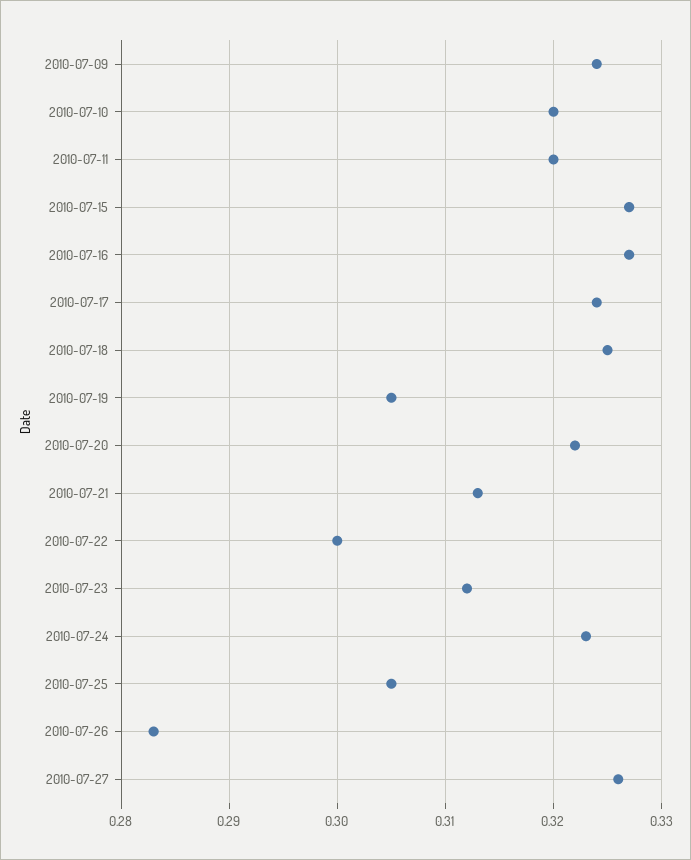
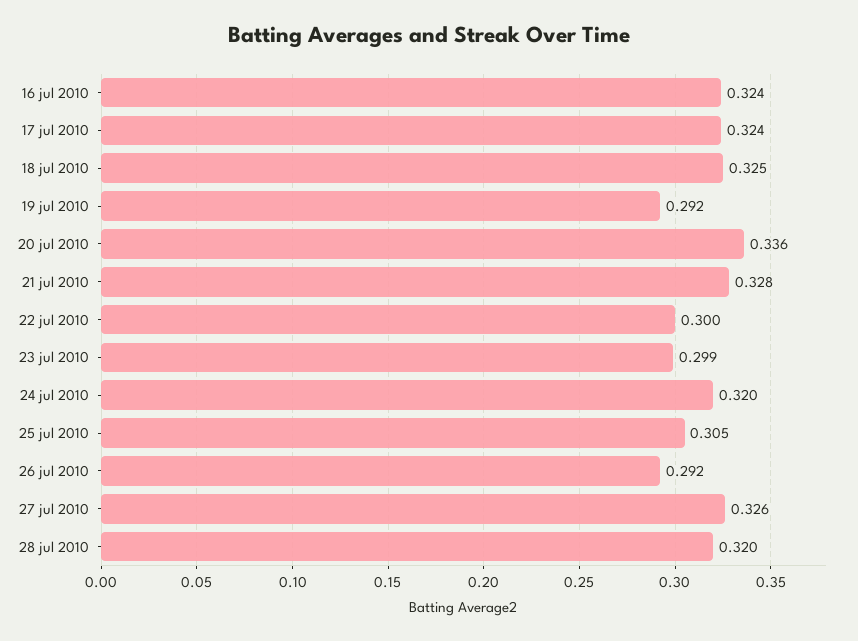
2010-07-09: 0.324 -> none
2010-07-10: 0.32 -> none
2010-07-11: 0.32 -> none
2010-07-15: 0.327 -> none
2010-07-16: 0.327 -> 0.324
2010-07-19: 0.305 -> 0.292
2010-07-20: 0.322 -> 0.336
2010-07-21: 0.313 -> 0.328
2010-07-23: 0.312 -> 0.299
2010-07-24: 0.323 -> 0.32
2010-07-26: 0.283 -> 0.292
28 jul 2010: none -> 0.32

